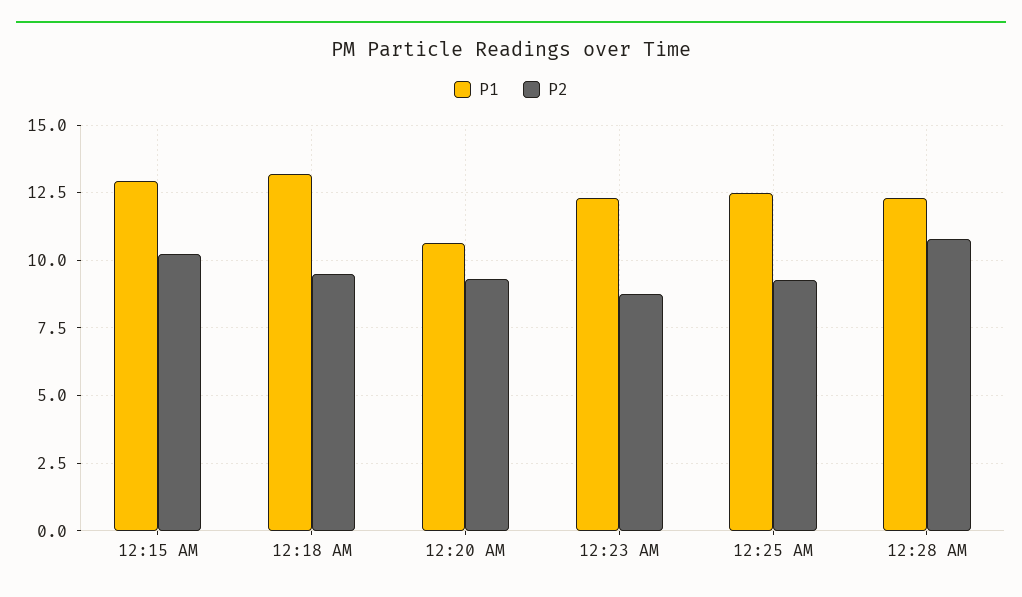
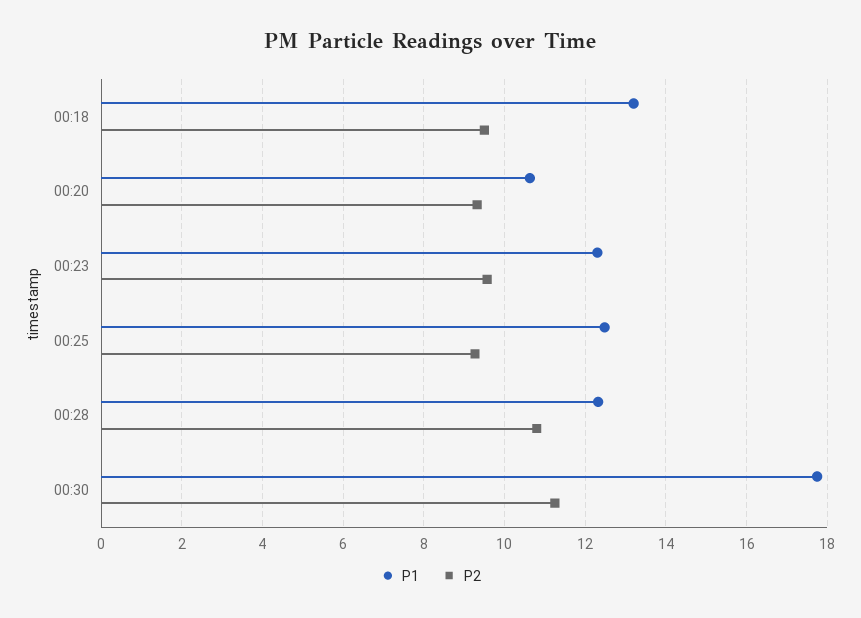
P1, 12:15 AM: 13 -> none
P2, 12:15 AM: 10.25 -> none
P2, 12:23 AM: 8.75 -> 9.6
P1, 00:30: none -> 17.8
P2, 00:30: none -> 11.2

